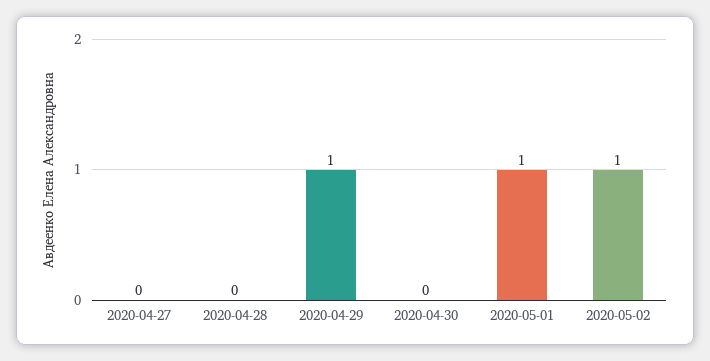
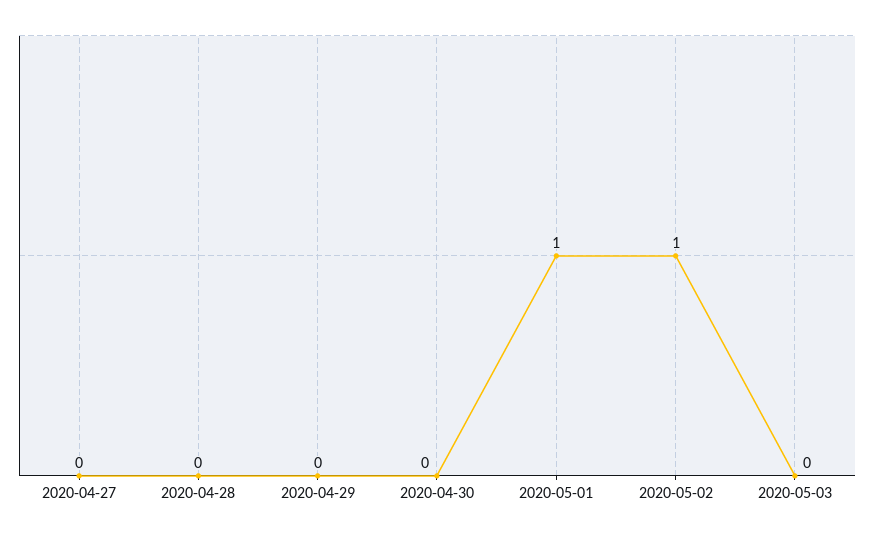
2020-04-29: 1 -> 0
2020-05-03: none -> 0

